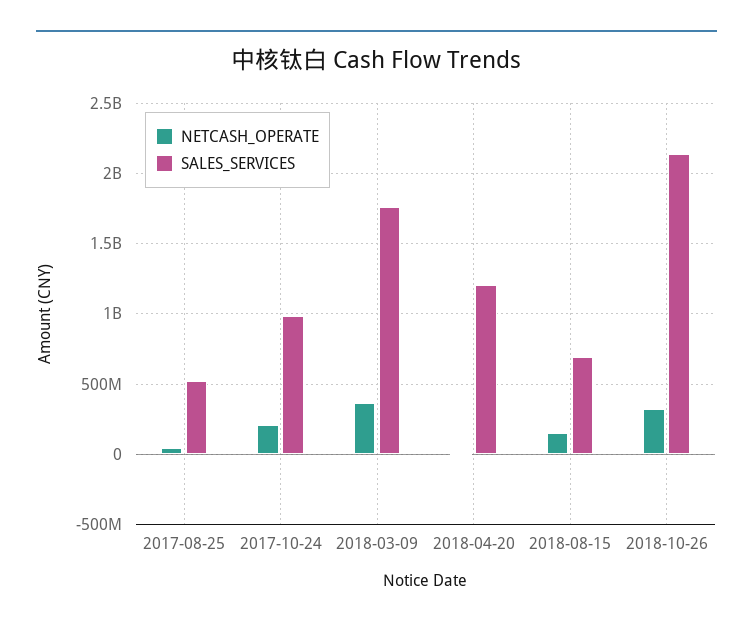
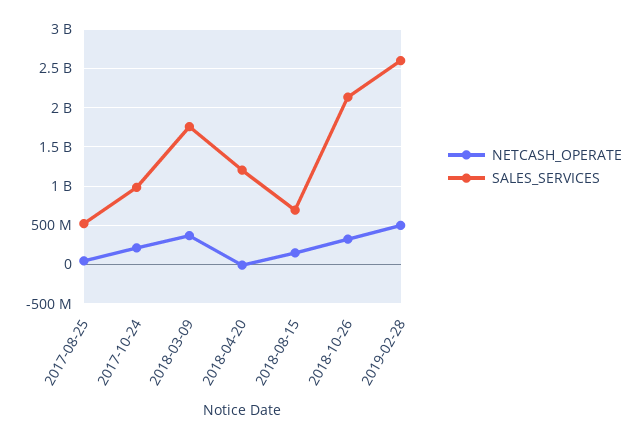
NETCASH_OPERATE, 2019-02-28: none -> 500000000
SALES_SERVICES, 2019-02-28: none -> 2600000000

